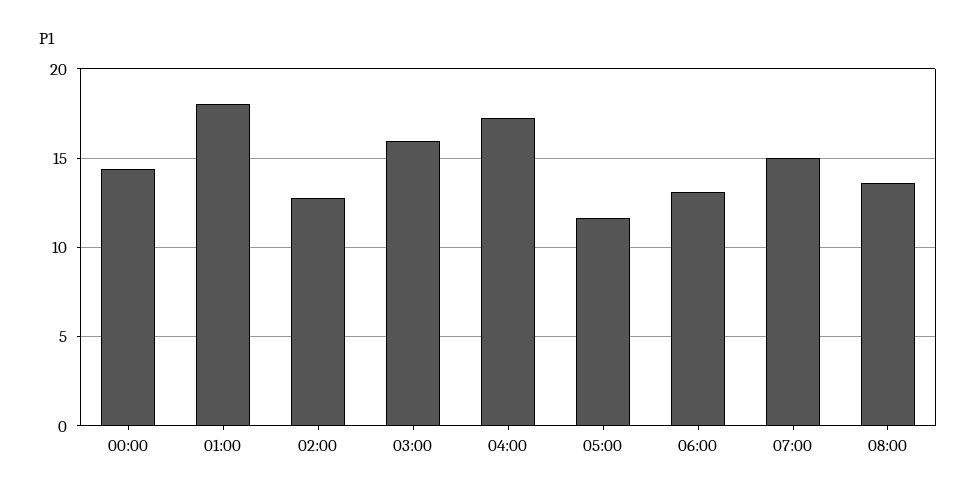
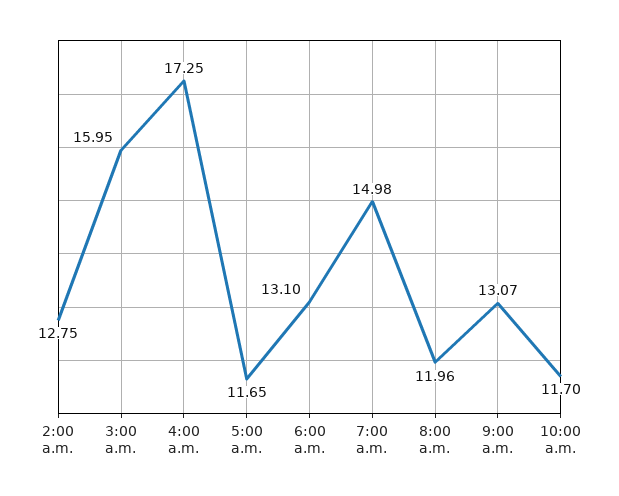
00:00: 14.5 -> none
01:00: 18 -> none
08:00: 13.5 -> 11.96
9:00 a.m.: none -> 13.07
10:00 a.m.: none -> 11.7

